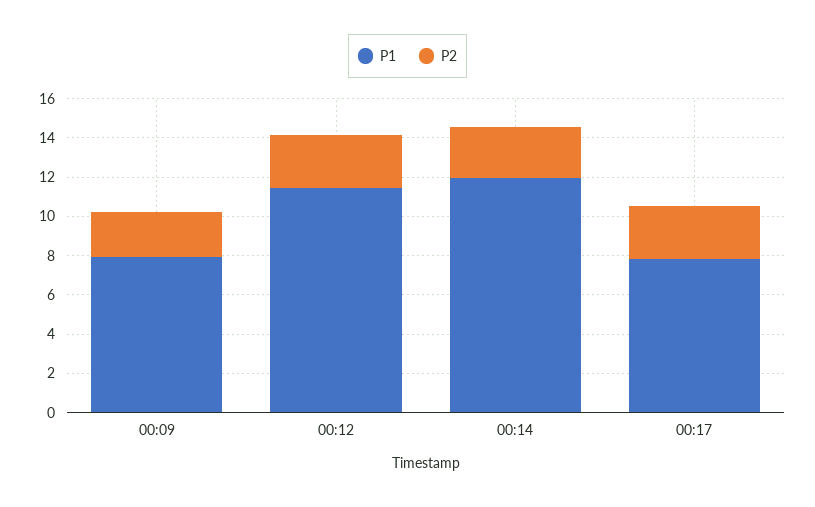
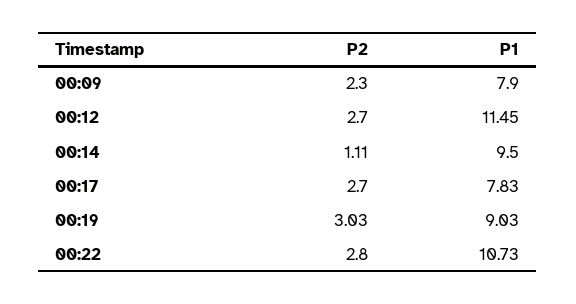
P1, 00:14: 12 -> 9.5
P2, 00:14: 2.5 -> 1.11
P2, 00:19: none -> 3.03
P1, 00:19: none -> 9.03
P2, 00:22: none -> 2.8
P1, 00:22: none -> 10.73

